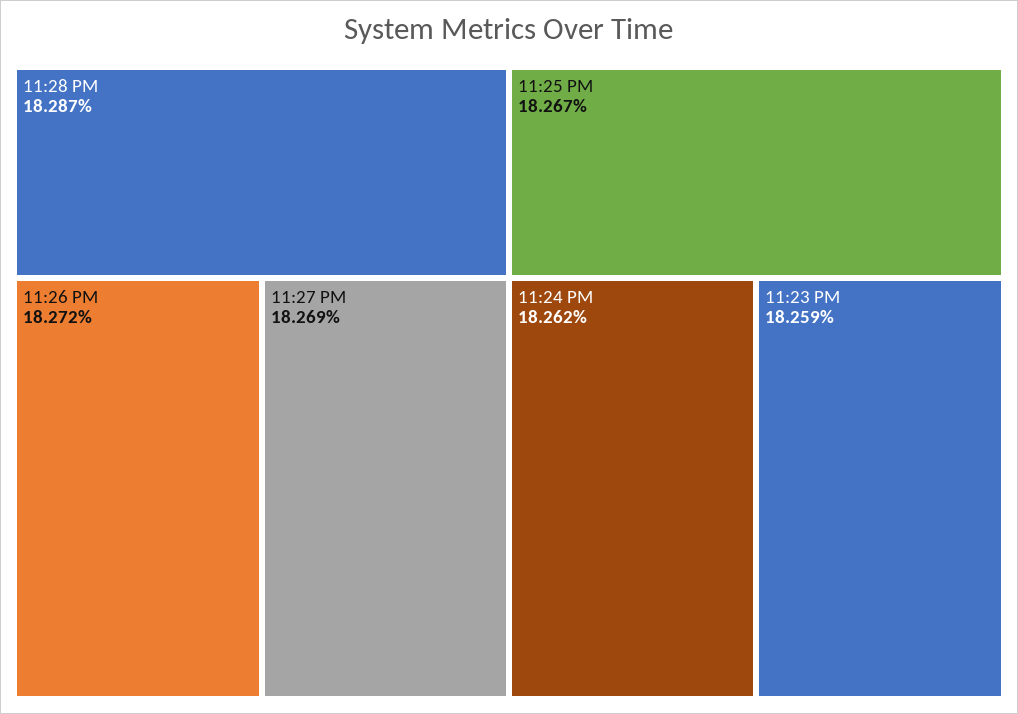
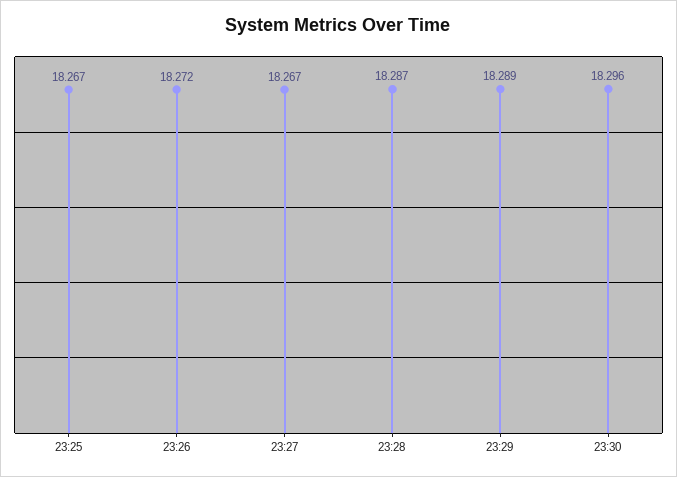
11:27 PM: 18.269 -> 18.267
11:24 PM: 18.262 -> none
11:23 PM: 18.259 -> none
23:29: none -> 18.289
23:30: none -> 18.296

